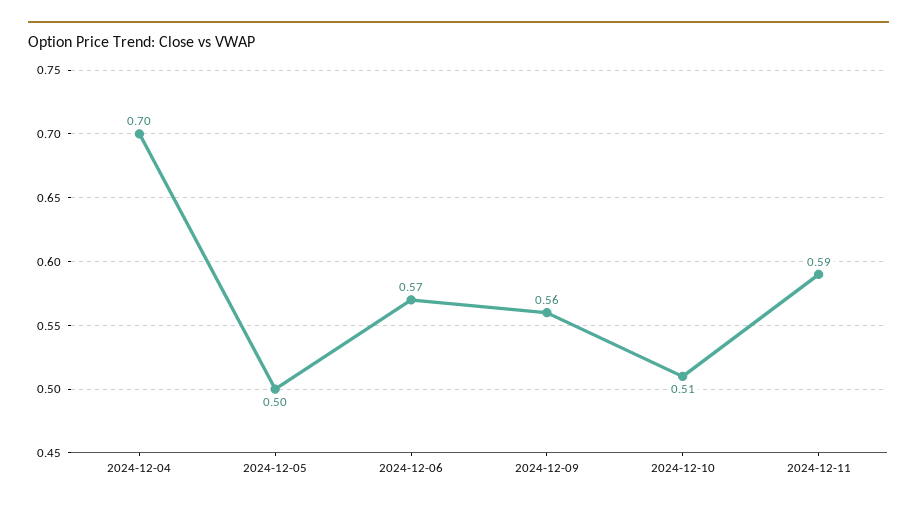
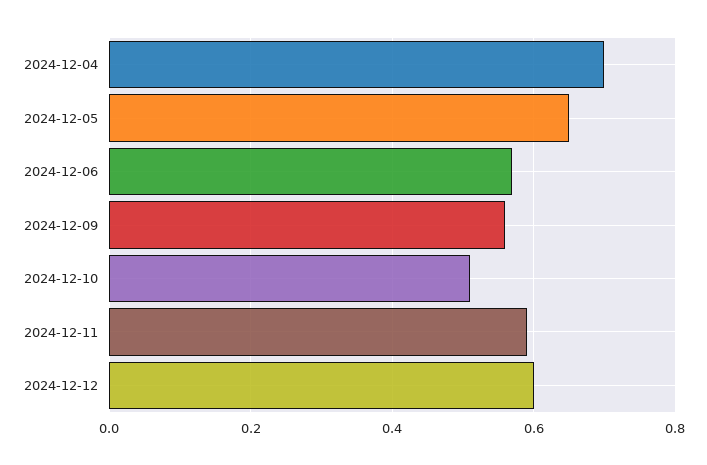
2024-12-05: 0.5 -> 0.65
2024-12-12: none -> 0.6

